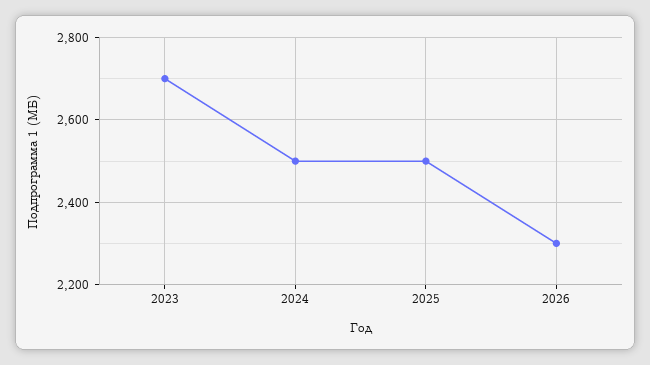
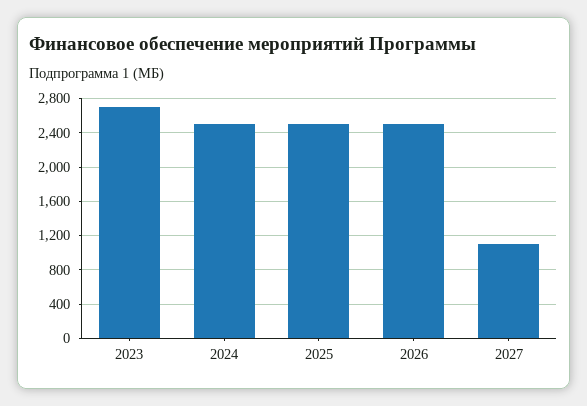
2026: 2300 -> 2500
2027: none -> 1100

